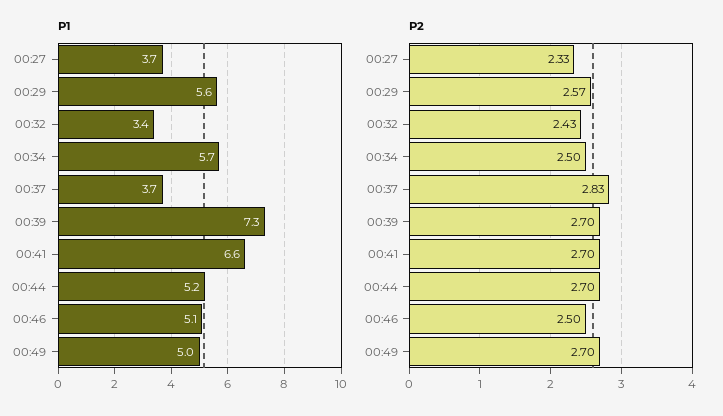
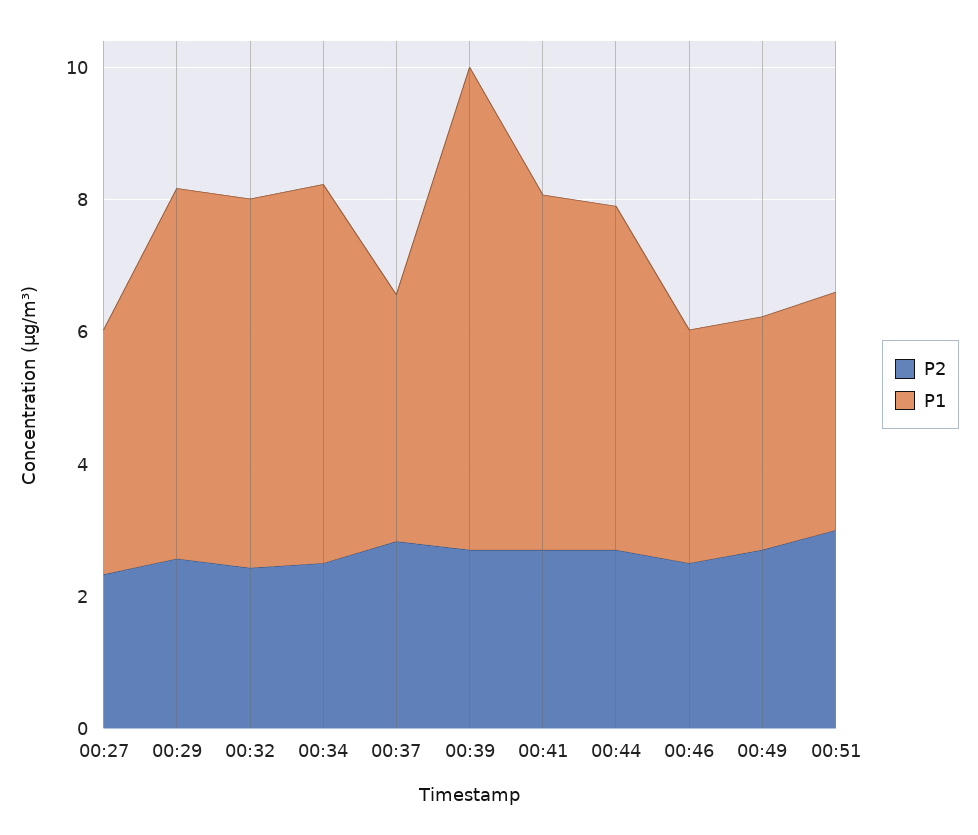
P1, 00:32: 3.4 -> 5.5
P1, 00:41: 6.6 -> 5.5
P1, 00:46: 5.1 -> 3.5
P1, 00:49: 5 -> 3.5
P2, 00:51: none -> 3
P1, 00:51: none -> 3.5

